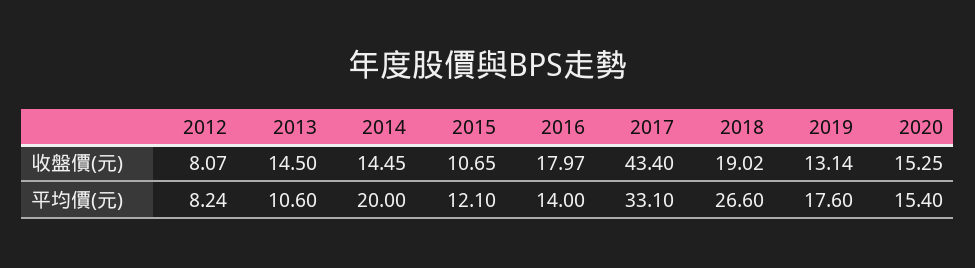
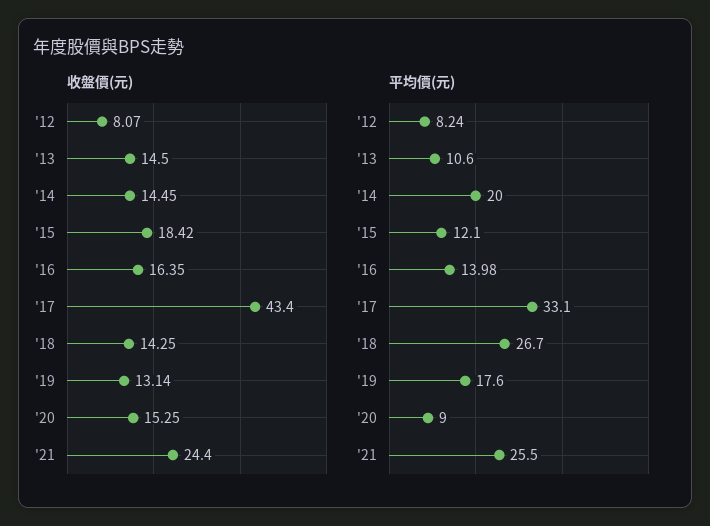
收盤價(元), 2015: 10.65 -> 18.42
收盤價(元), 2016: 17.97 -> 16.35
收盤價(元), 2018: 19.02 -> 14.25
平均價(元), 2016: 14 -> 13.98
平均價(元), 2018: 26.6 -> 26.7
平均價(元), 2020: 15.4 -> 9
收盤價(元), '21: none -> 24.4
平均價(元), '21: none -> 25.5

